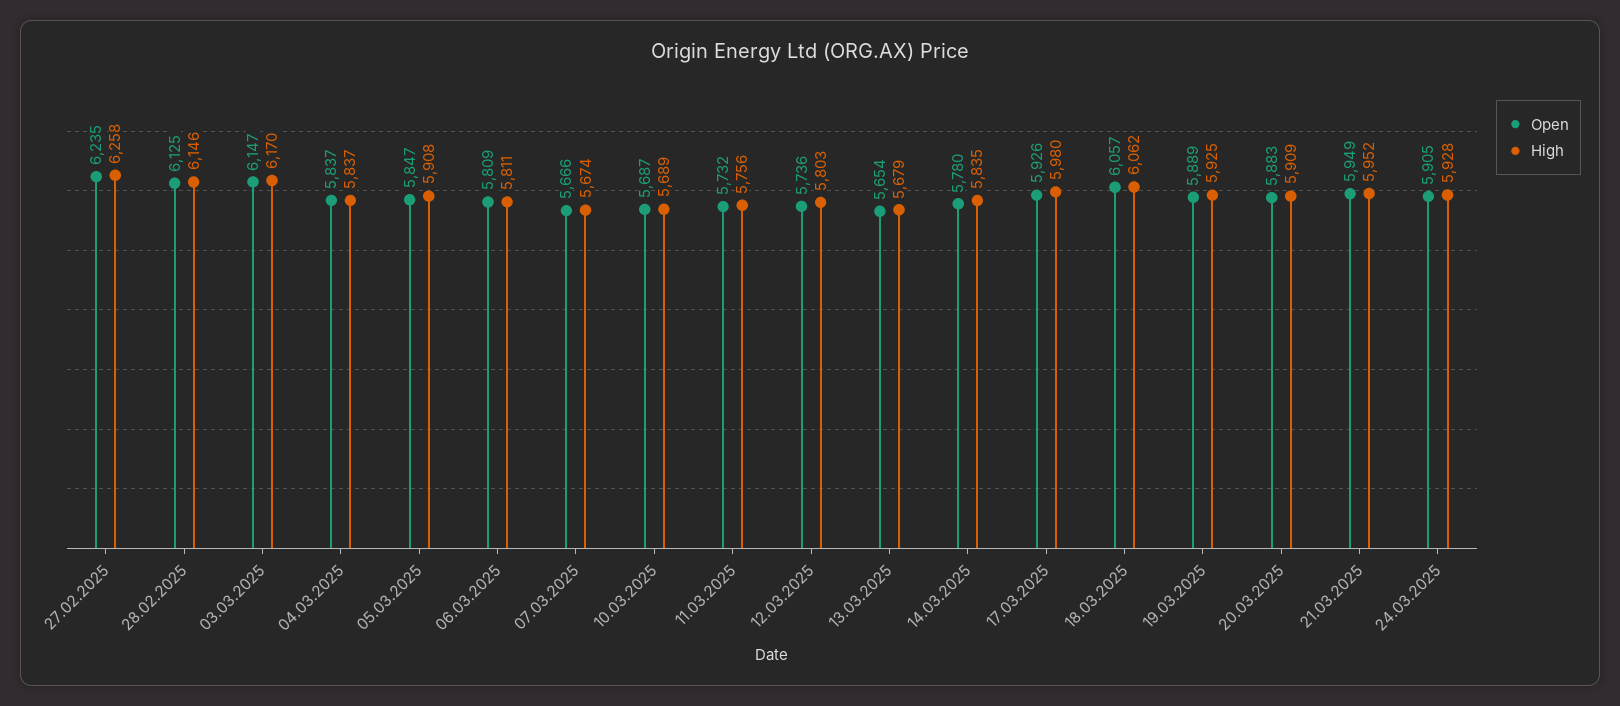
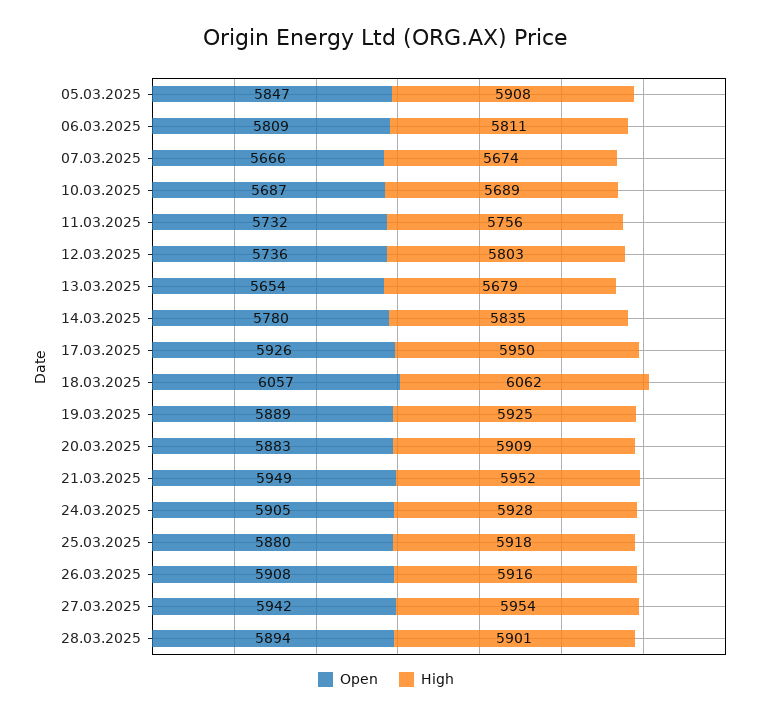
Open, 27.02.2025: 6235 -> none
High, 27.02.2025: 6258 -> none
Open, 28.02.2025: 6125 -> none
High, 28.02.2025: 6146 -> none
Open, 03.03.2025: 6147 -> none
High, 03.03.2025: 6170 -> none
Open, 04.03.2025: 5837 -> none
High, 04.03.2025: 5837 -> none
High, 17.03.2025: 5980 -> 5950
Open, 25.03.2025: none -> 5880
High, 25.03.2025: none -> 5918
Open, 26.03.2025: none -> 5908
High, 26.03.2025: none -> 5916
Open, 27.03.2025: none -> 5942
High, 27.03.2025: none -> 5954
Open, 28.03.2025: none -> 5894
High, 28.03.2025: none -> 5901

